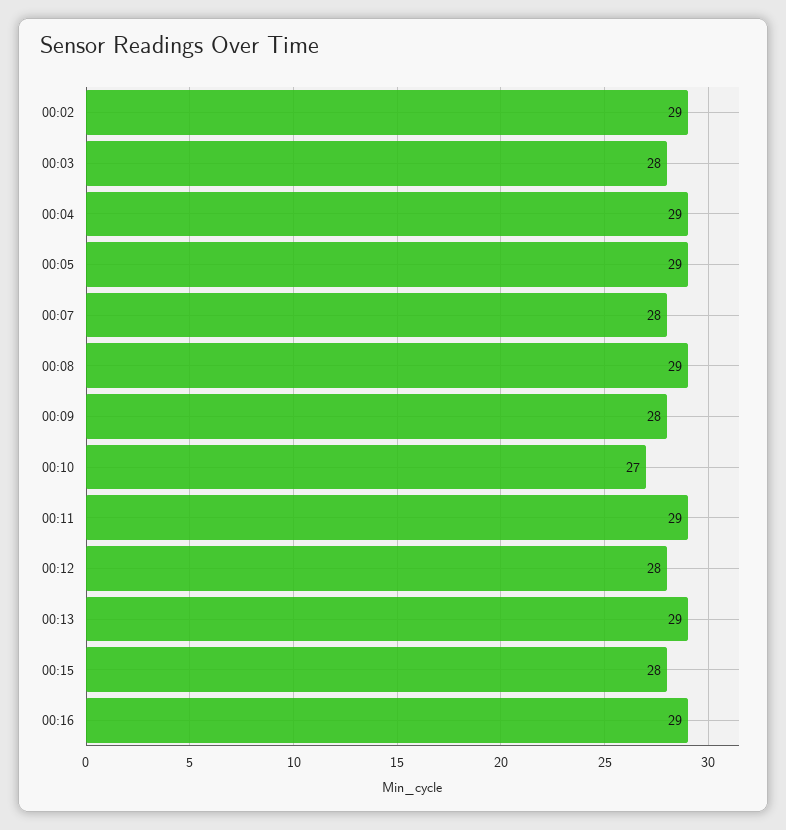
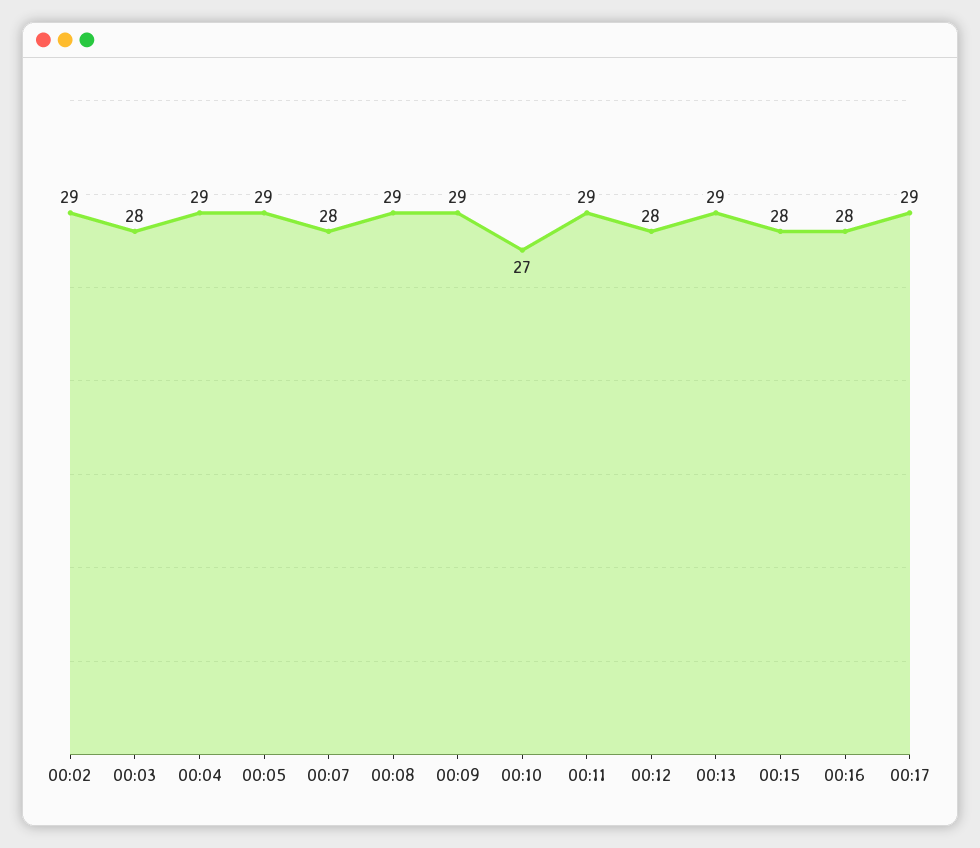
00:09: 28 -> 29
00:16: 29 -> 28
00:17: none -> 29

